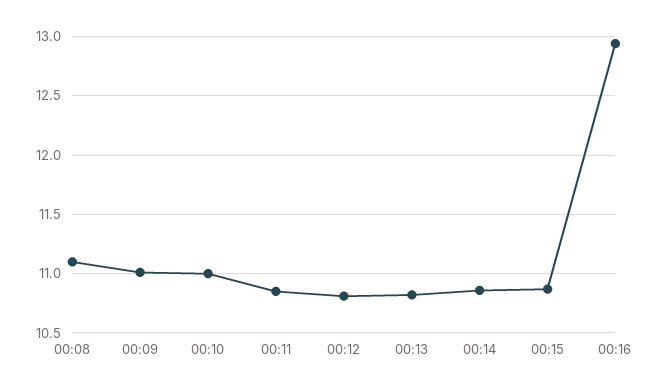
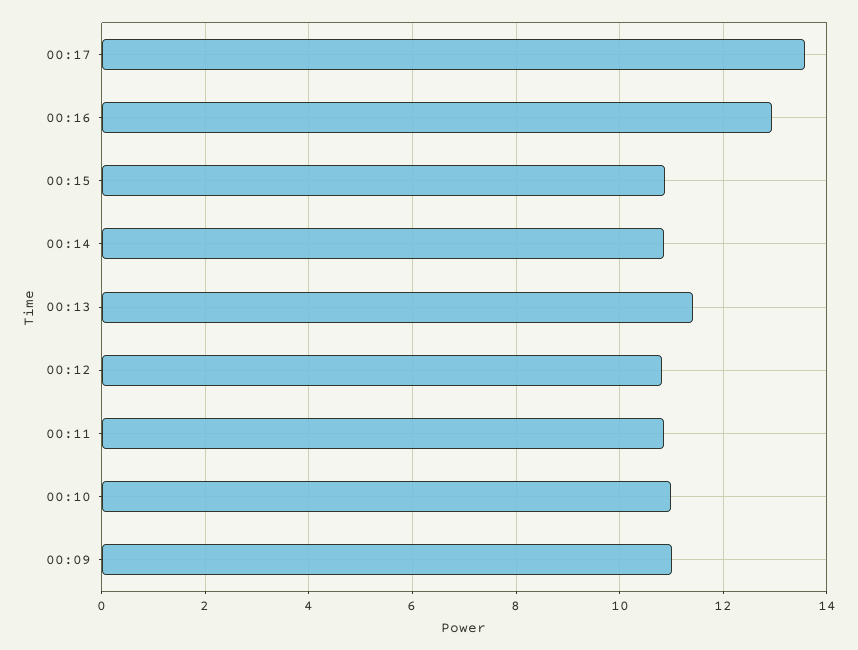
00:08: 11.1 -> none
00:13: 10.8 -> 11.4
00:17: none -> 13.6

